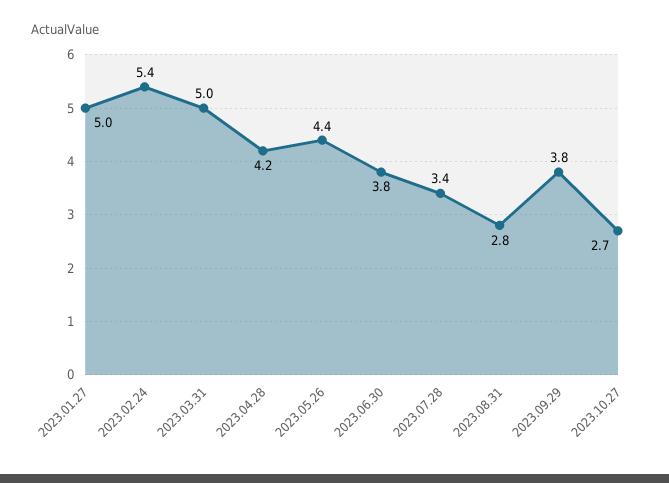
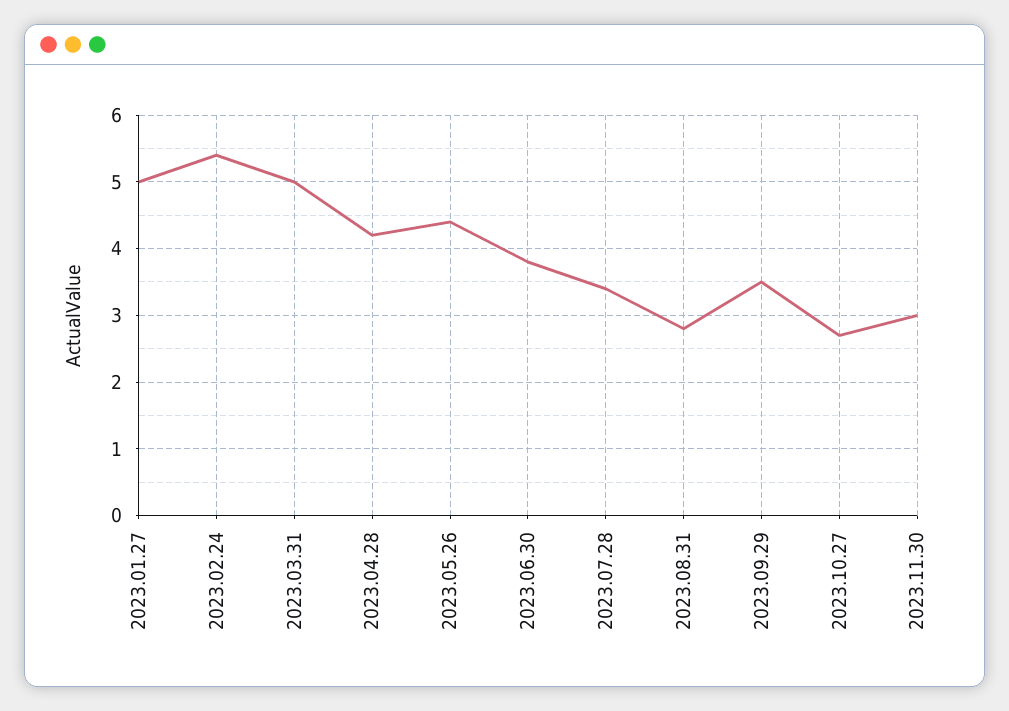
2023.09.29: 3.8 -> 3.5
2023.11.30: none -> 3

